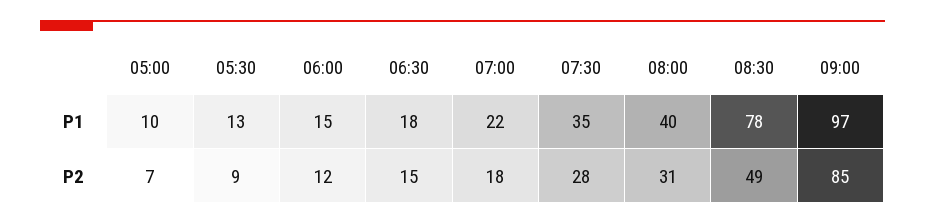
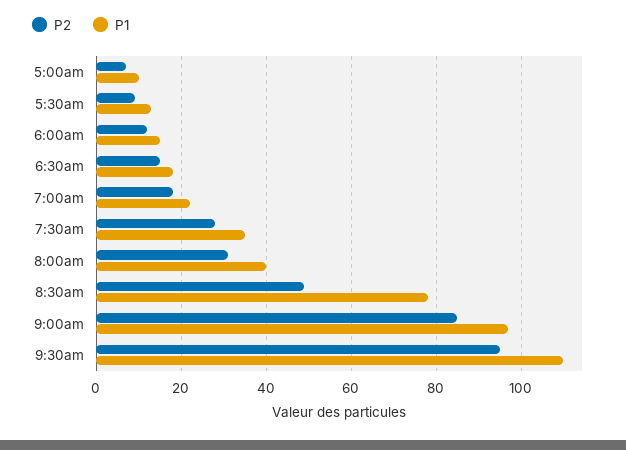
P2, 9:30am: none -> 95
P1, 9:30am: none -> 110

